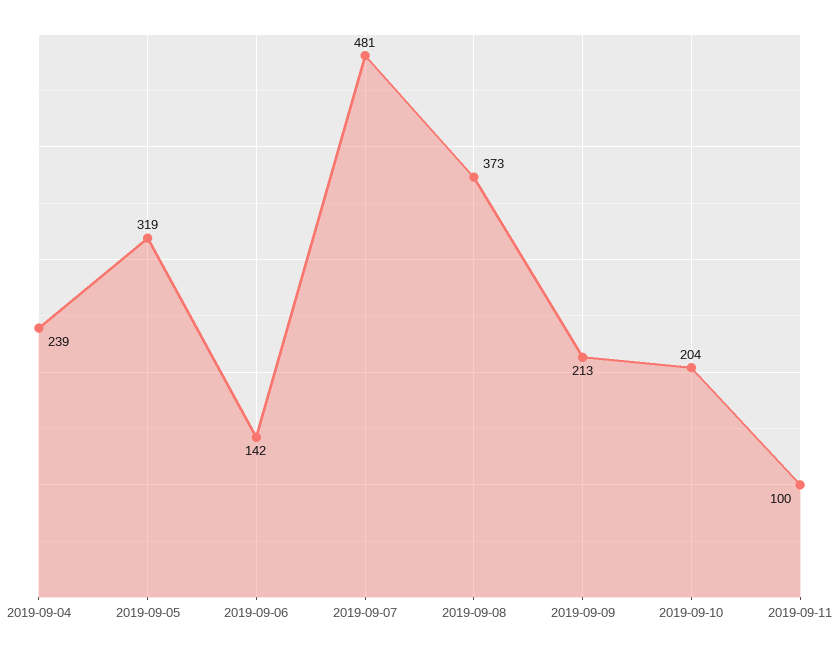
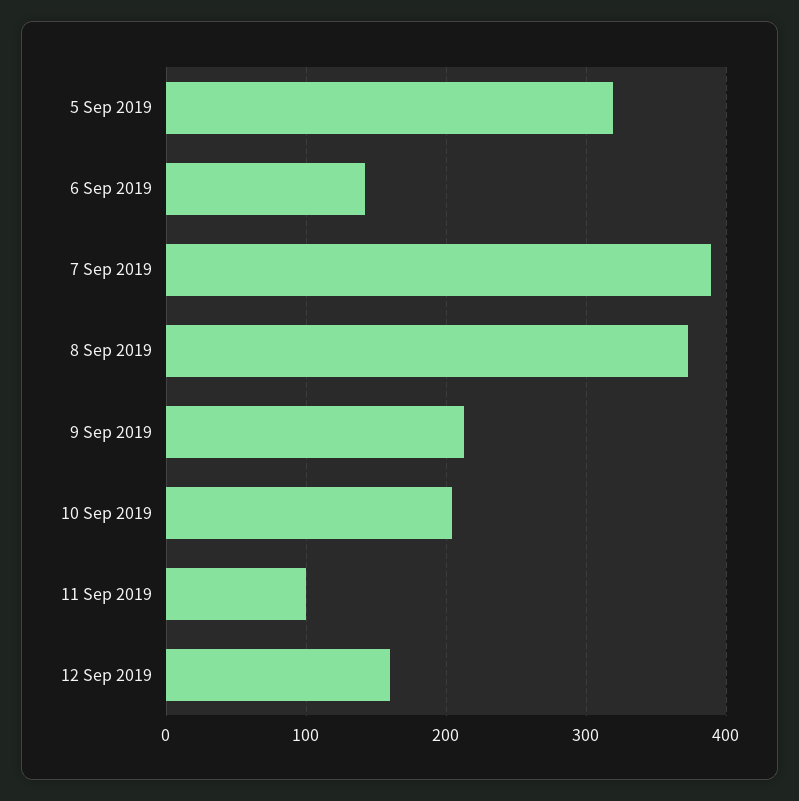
2019-09-04: 239 -> none
2019-09-07: 481 -> 390
12 Sep 2019: none -> 160

